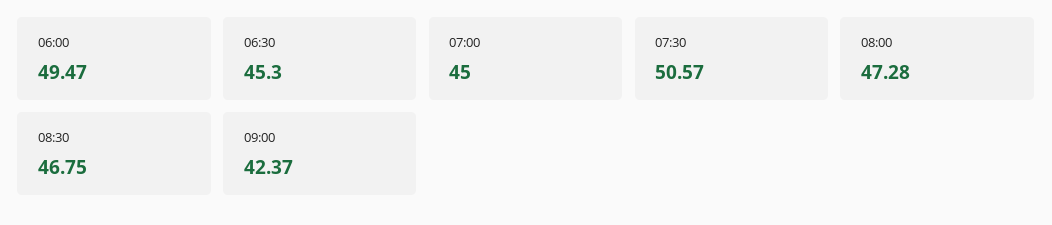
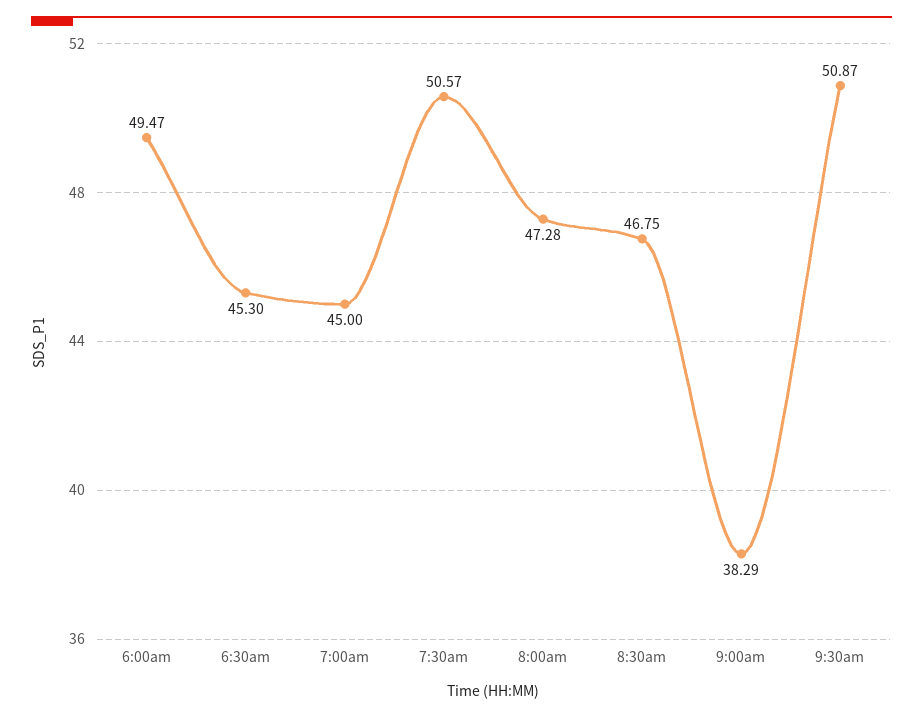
09:00: 42.37 -> 38.29
9:30am: none -> 50.87

